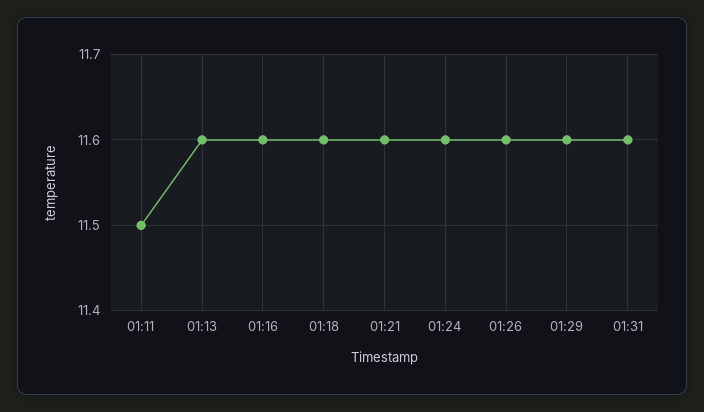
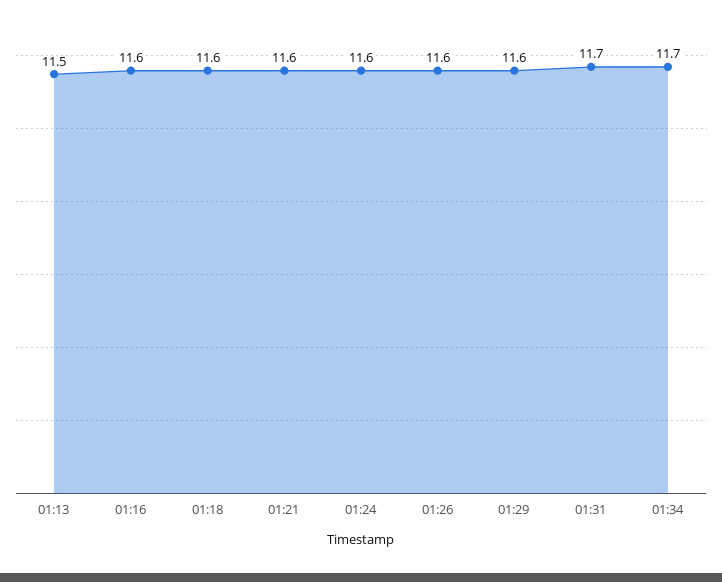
01:11: 11.5 -> none
01:13: 11.6 -> 11.5
01:31: 11.6 -> 11.7
01:34: none -> 11.7

